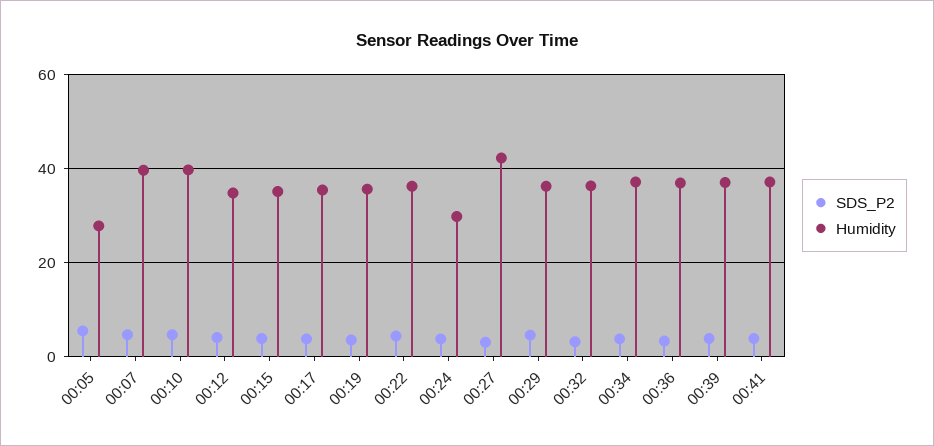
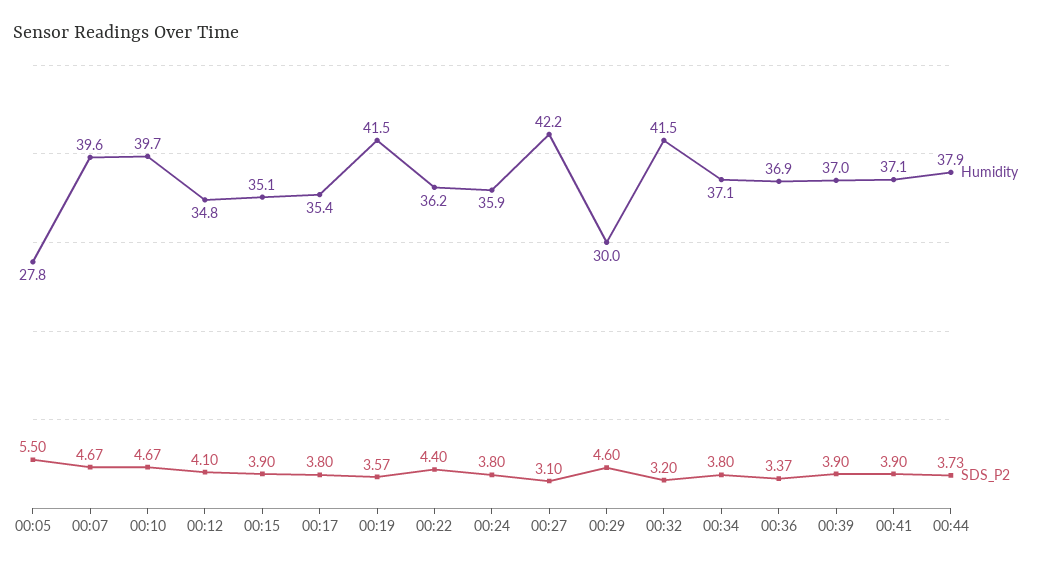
Humidity, 00:19: 36 -> 41.5
Humidity, 00:24: 30 -> 35.9
Humidity, 00:29: 36 -> 30
Humidity, 00:32: 36 -> 41.5
Humidity, 00:44: none -> 37.9
SDS_P2, 00:44: none -> 3.73

